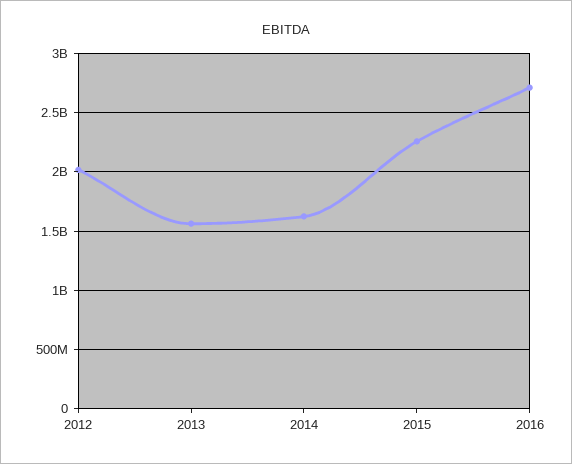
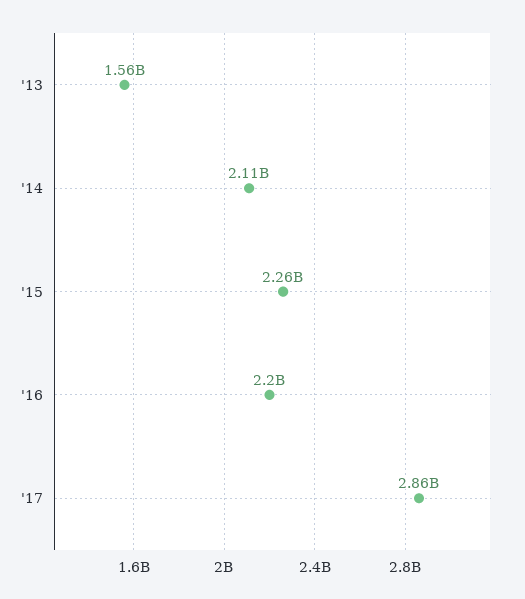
2012: 2000000000 -> none
2014: 1600000000 -> 2110000000
2016: 2700000000 -> 2200000000
'17: none -> 2860000000

